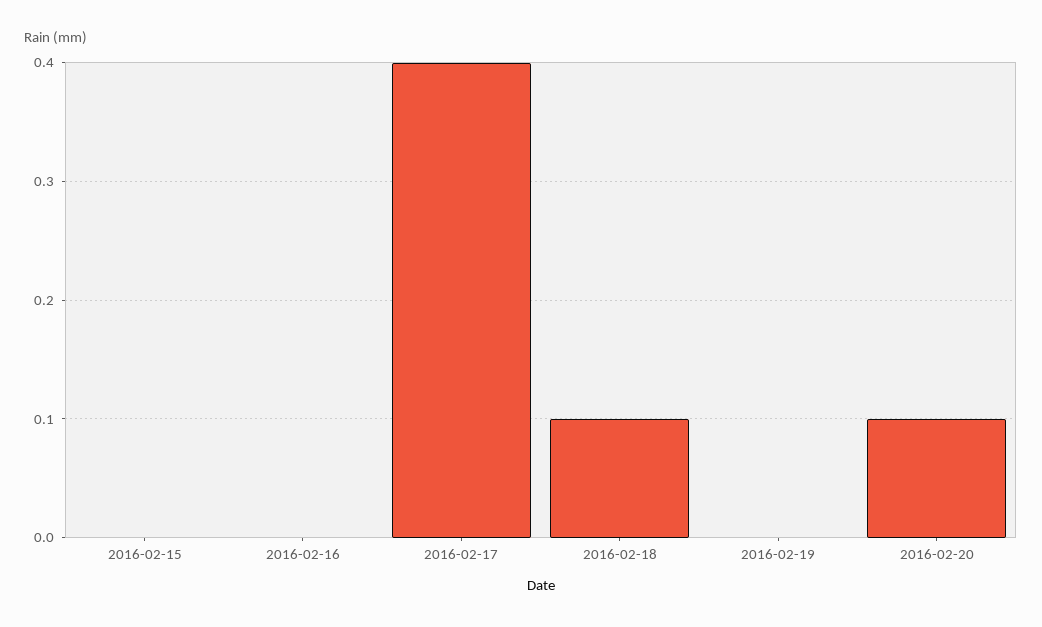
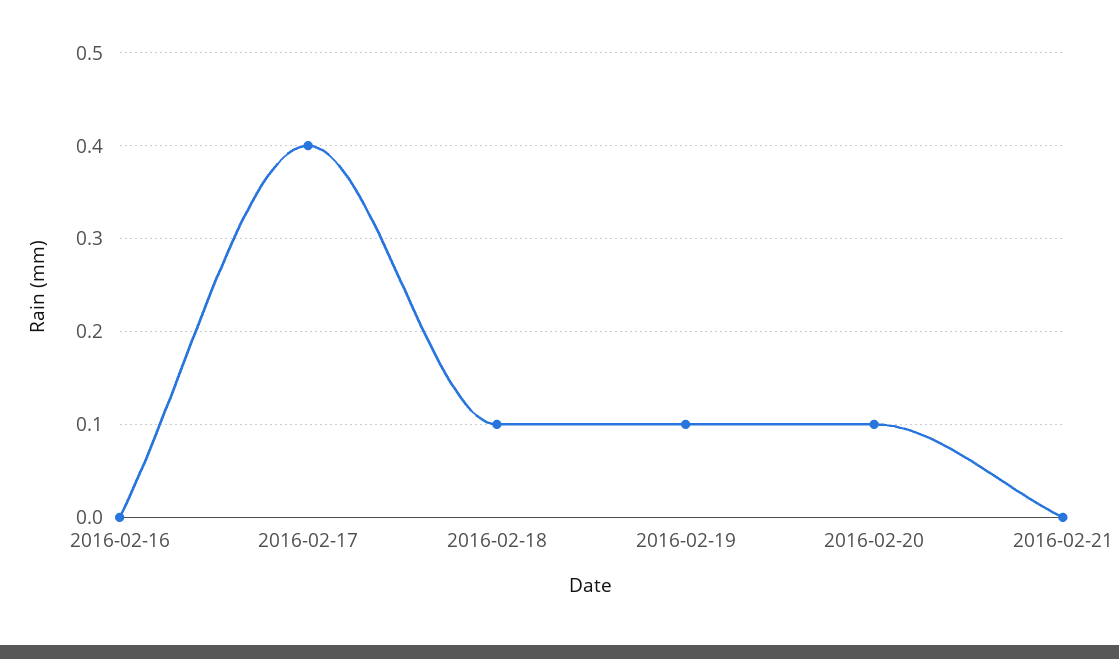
2016-02-15: 0 -> none
2016-02-19: 0 -> 0.1
2016-02-21: none -> 0

